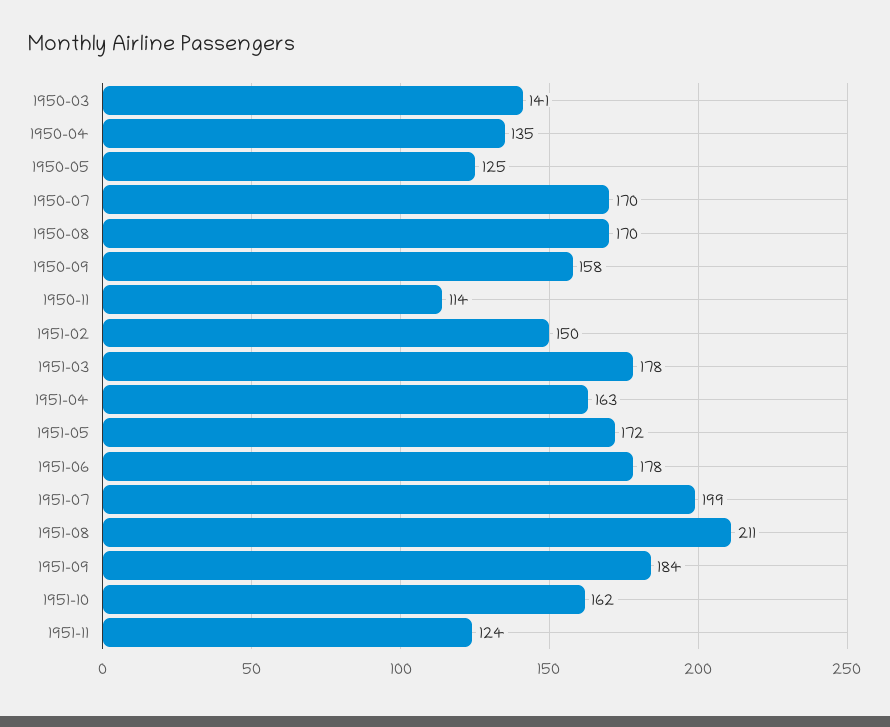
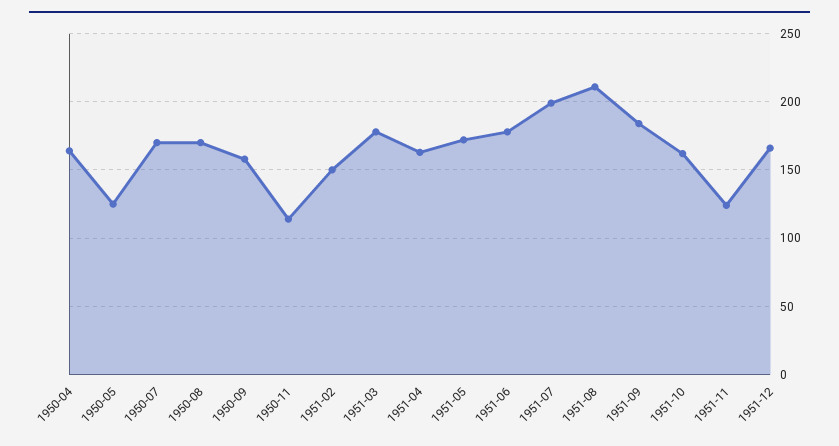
1950-03: 141 -> none
1950-04: 135 -> 165
1951-12: none -> 165

